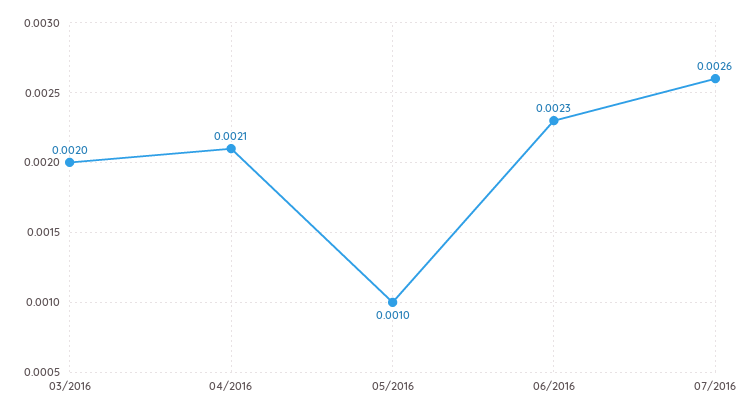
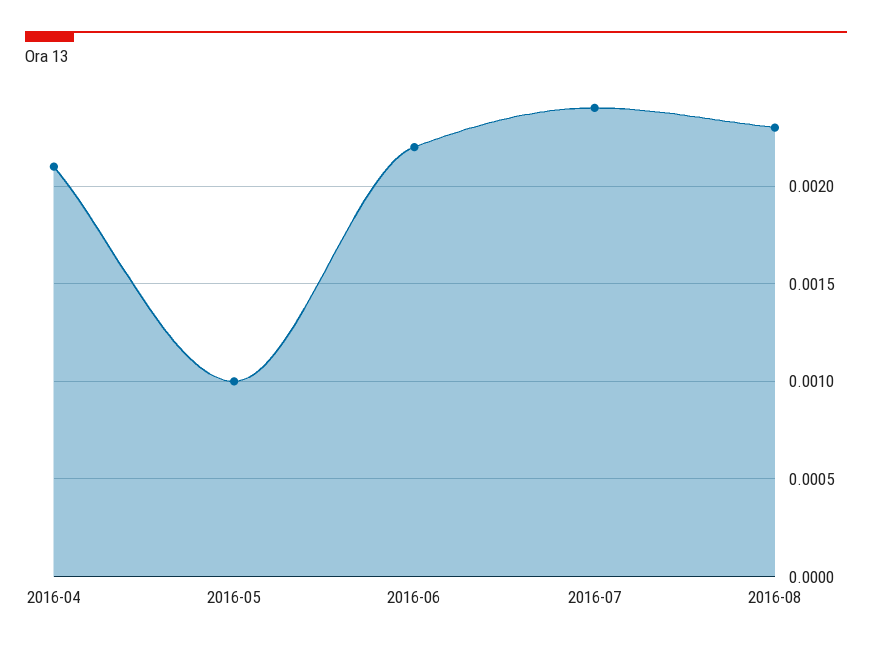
03/2016: 0.002 -> none
06/2016: 0.0023 -> 0.0022
07/2016: 0.0026 -> 0.0024
2016-08: none -> 0.0023

